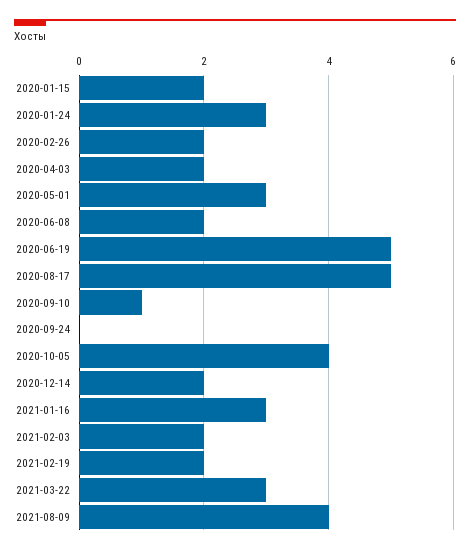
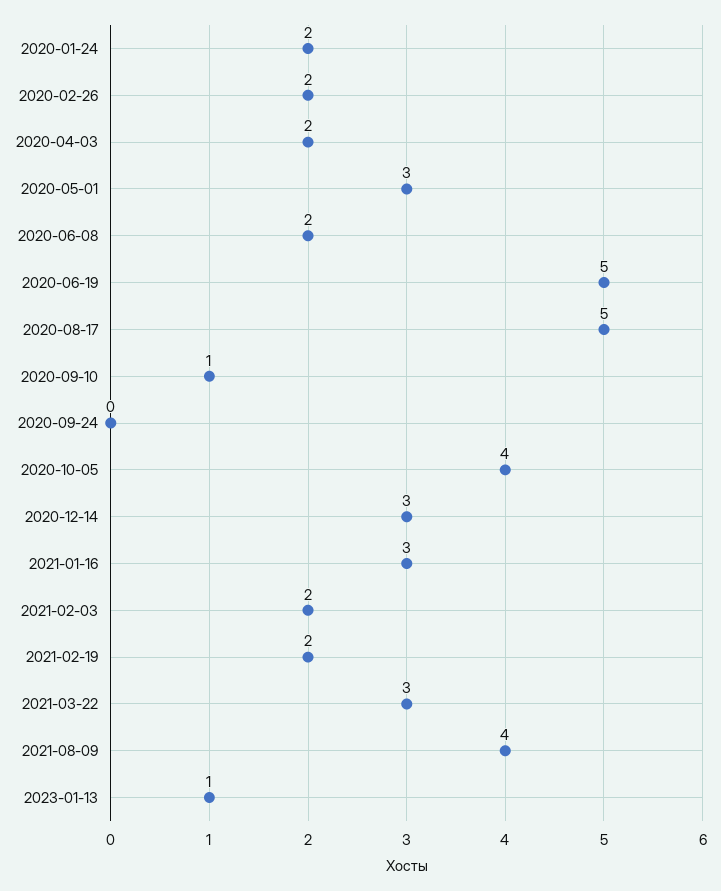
2020-01-15: 2 -> none
2020-01-24: 3 -> 2
2020-12-14: 2 -> 3
2023-01-13: none -> 1

